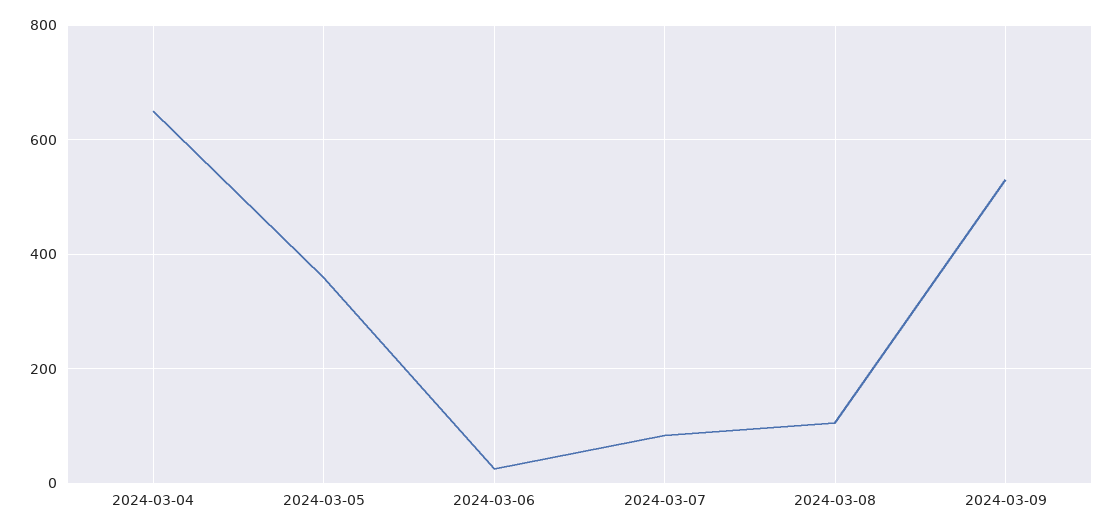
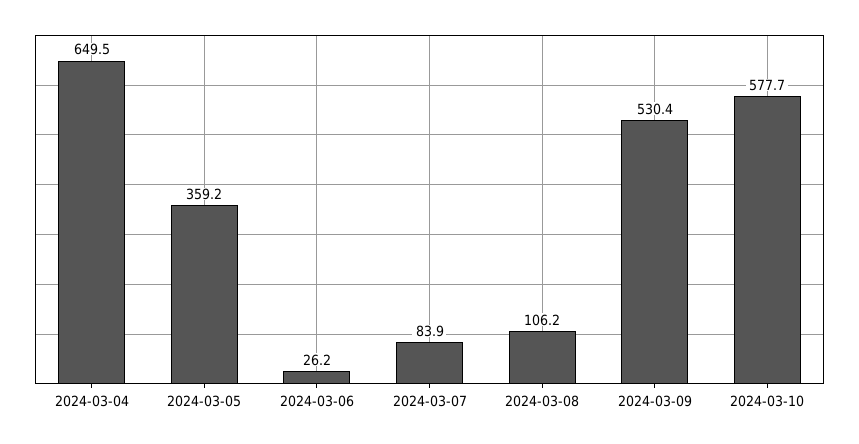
2024-03-10: none -> 577.7

